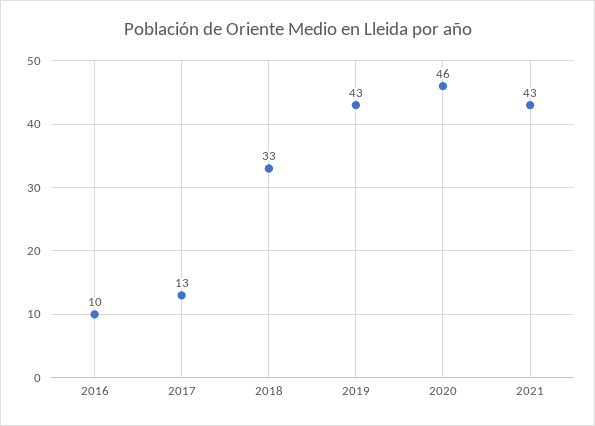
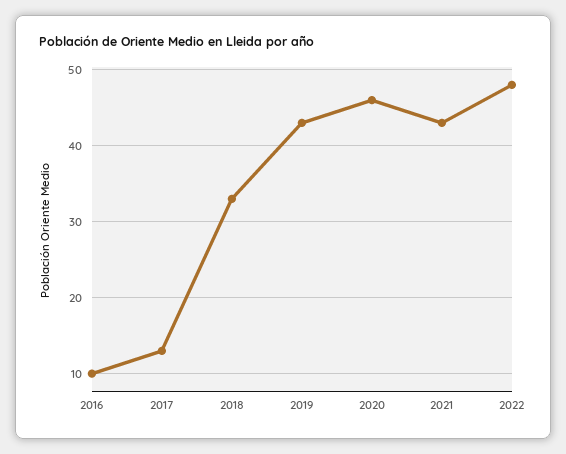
2022: none -> 48

